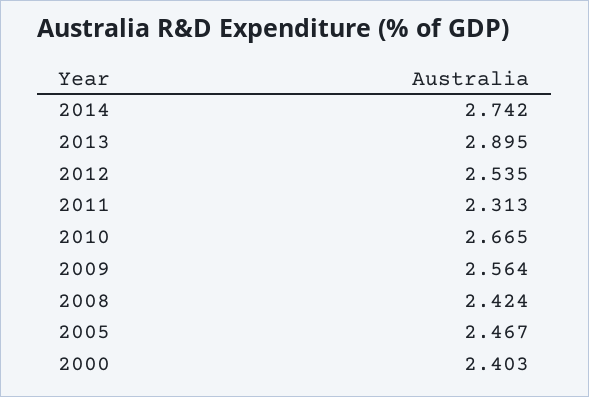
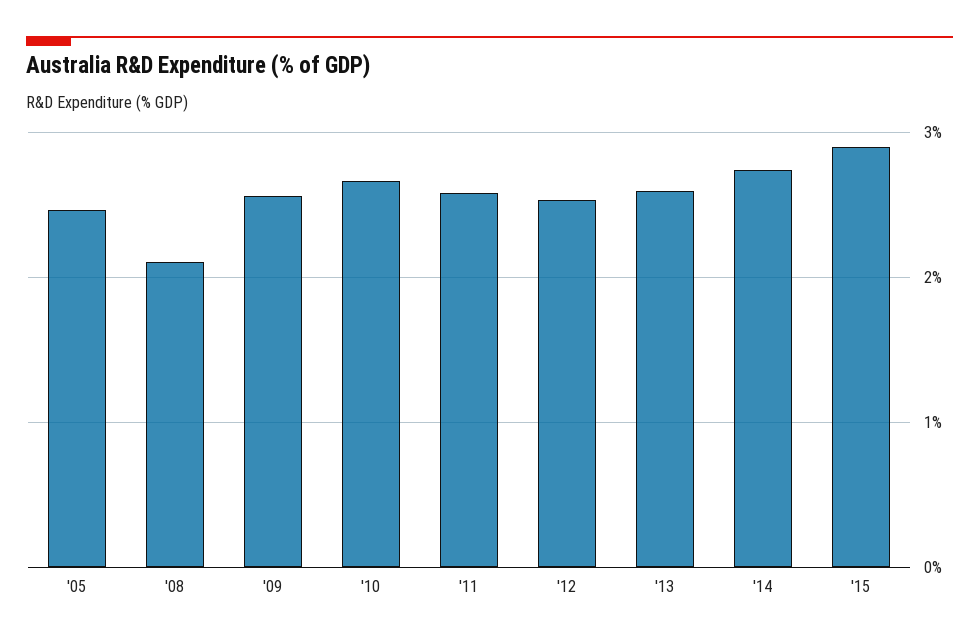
2013: 2.895 -> 2.6
2011: 2.313 -> 2.6
2008: 2.424 -> 2.1
2000: 2.403 -> none
'15: none -> 2.9

